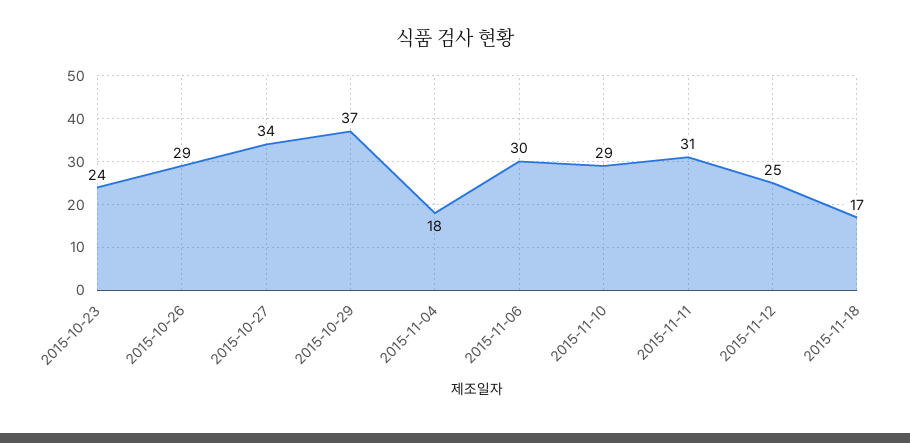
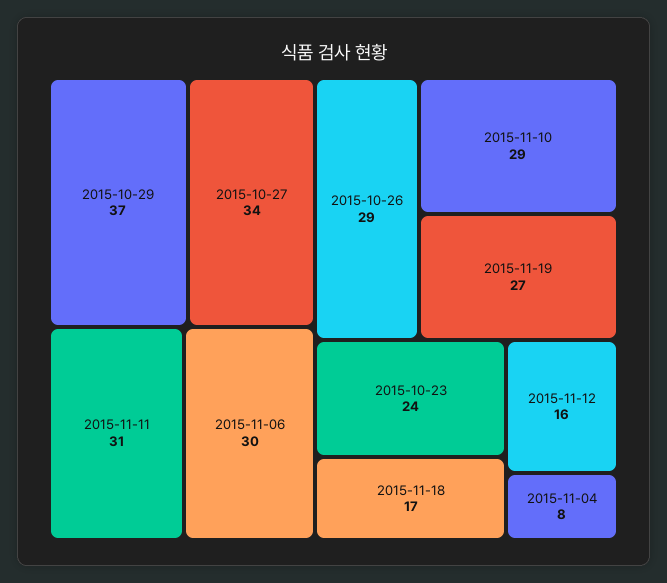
2015-11-04: 18 -> 8
2015-11-12: 25 -> 16
2015-11-19: none -> 27

